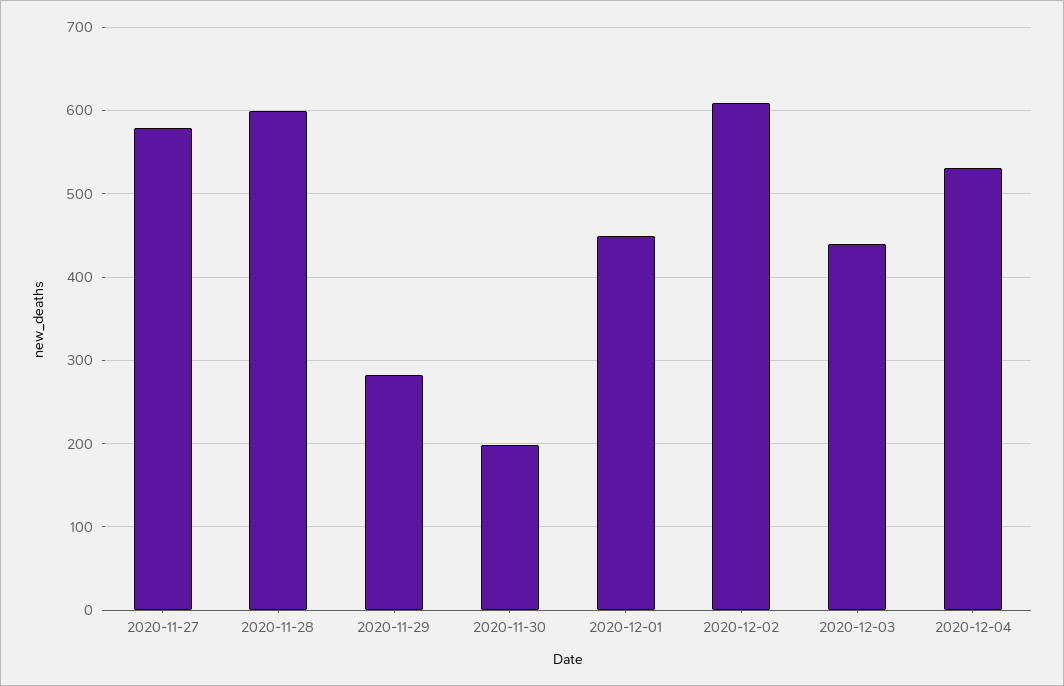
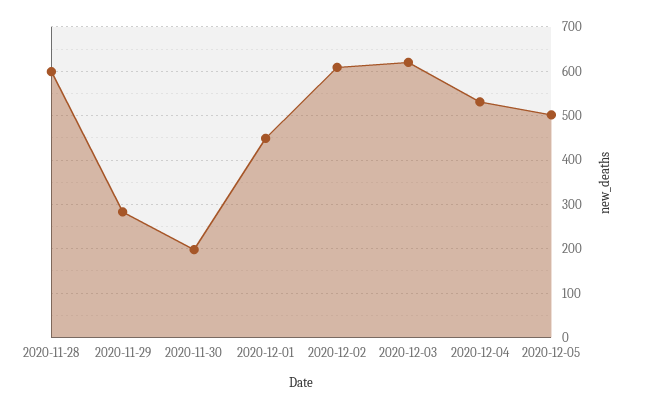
2020-11-27: 580 -> none
2020-12-03: 440 -> 620
2020-12-05: none -> 500

